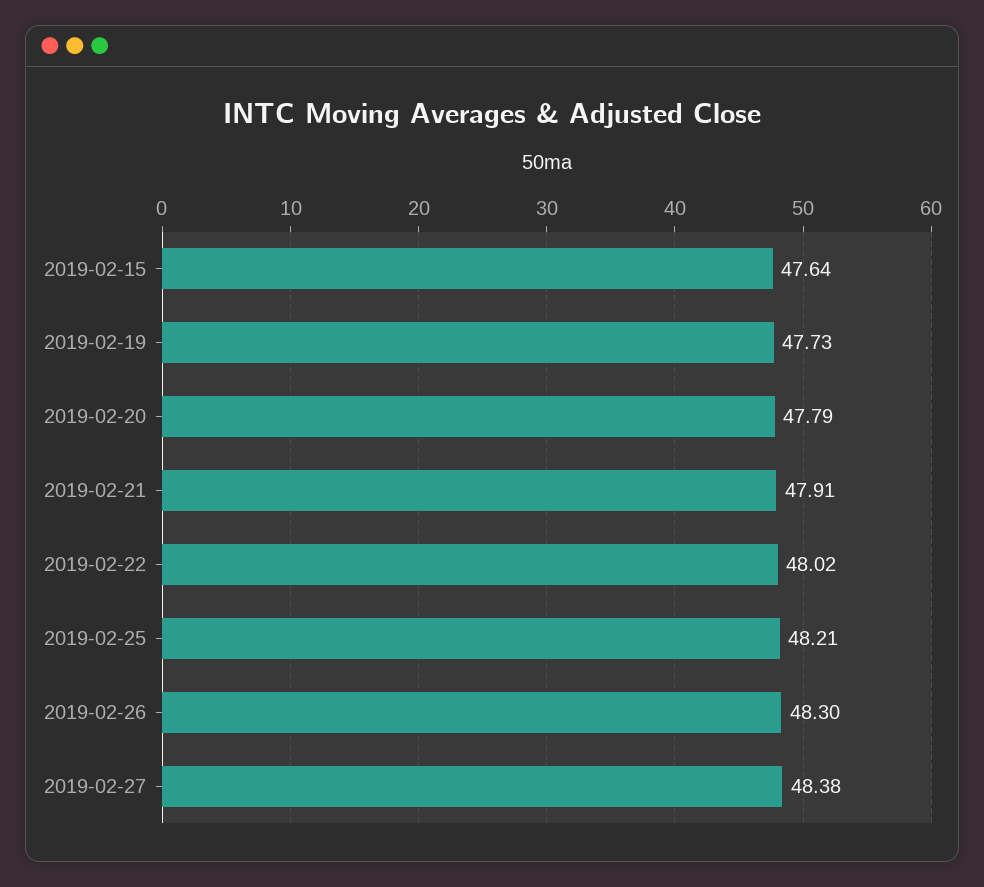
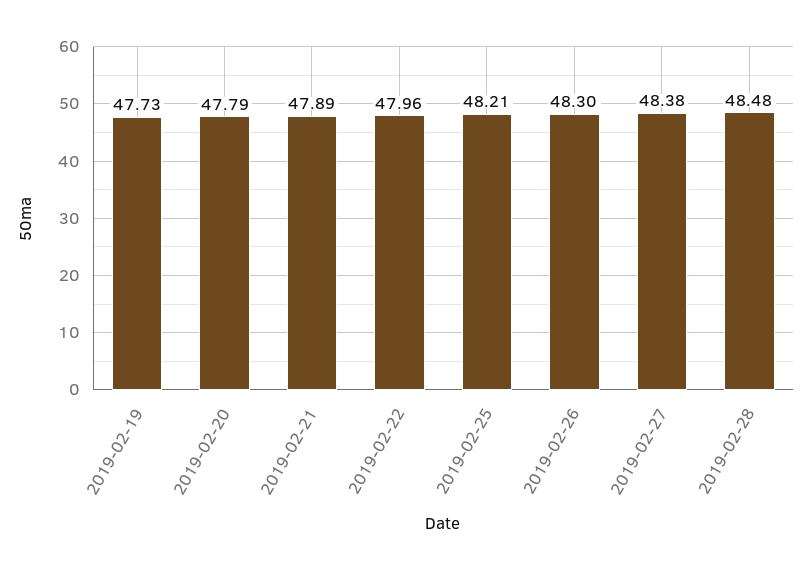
2019-02-15: 47.64 -> none
2019-02-21: 47.91 -> 47.89
2019-02-22: 48.02 -> 47.96
2019-02-28: none -> 48.48

